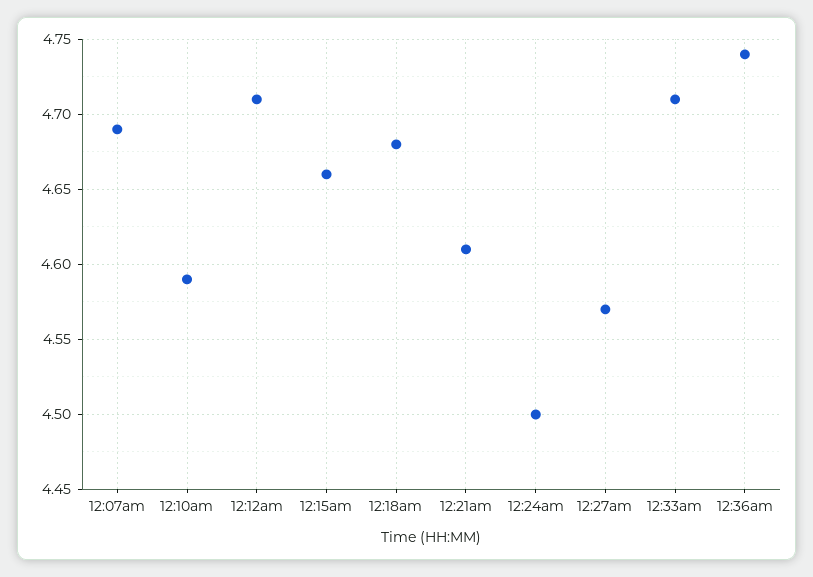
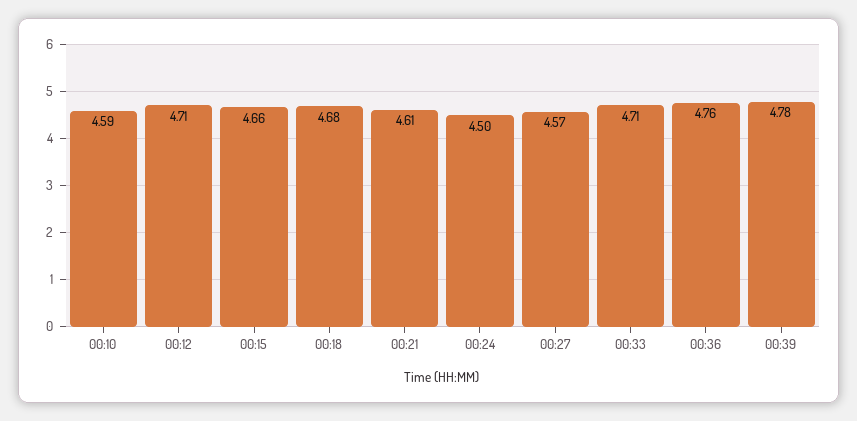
12:07am: 4.69 -> none
12:36am: 4.74 -> 4.76
00:39: none -> 4.78

